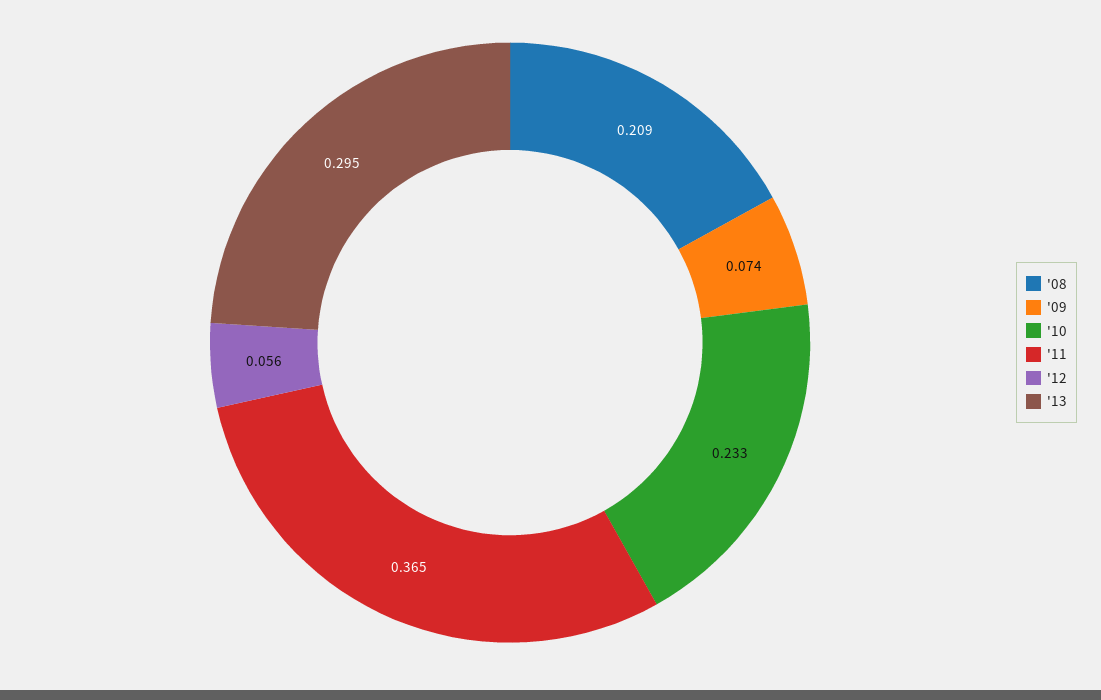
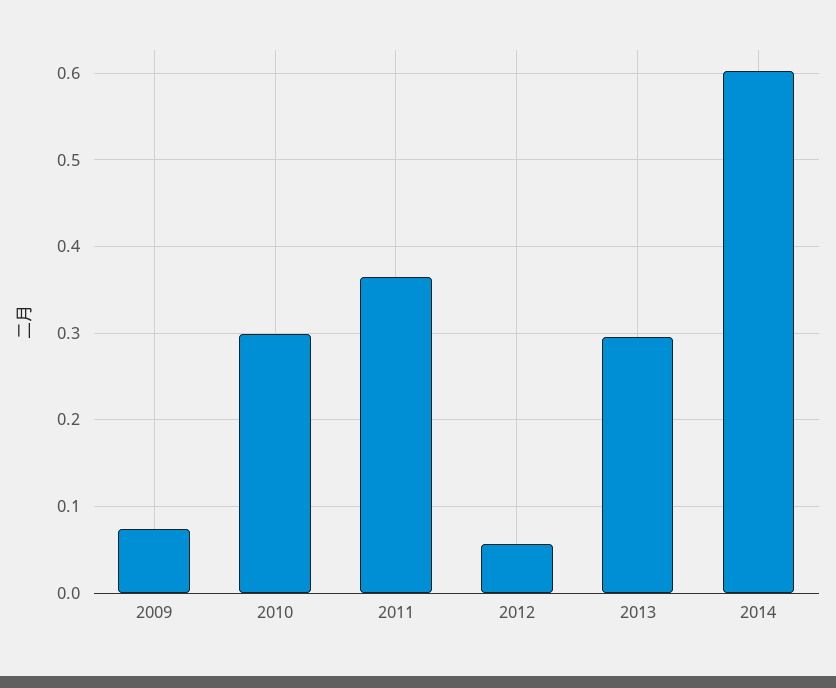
'08: 0.209 -> none
'10: 0.233 -> 0.3
2014: none -> 0.6

